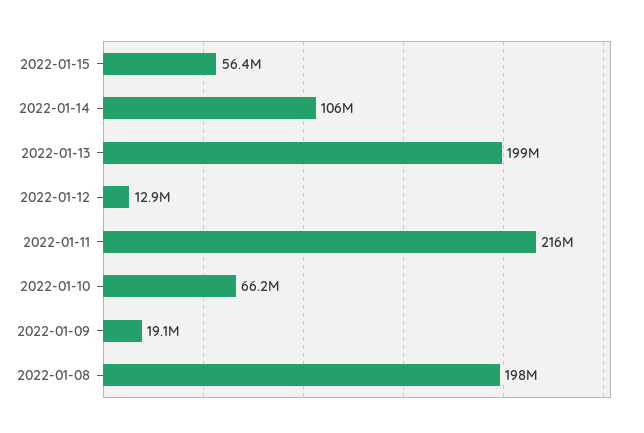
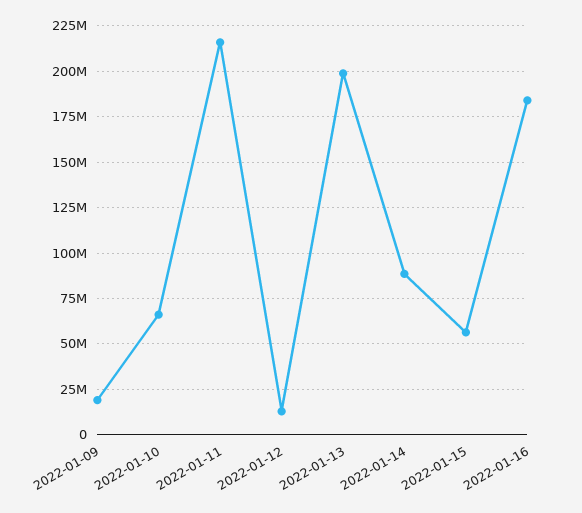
2022-01-14: 106000000 -> 90000000
2022-01-08: 198000000 -> none
2022-01-16: none -> 185000000

